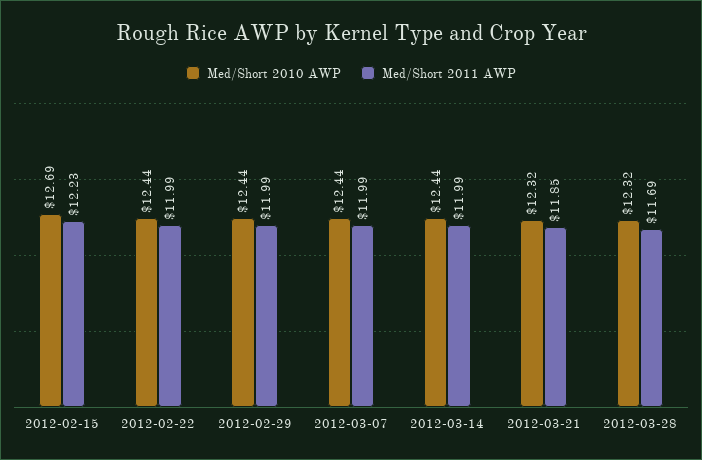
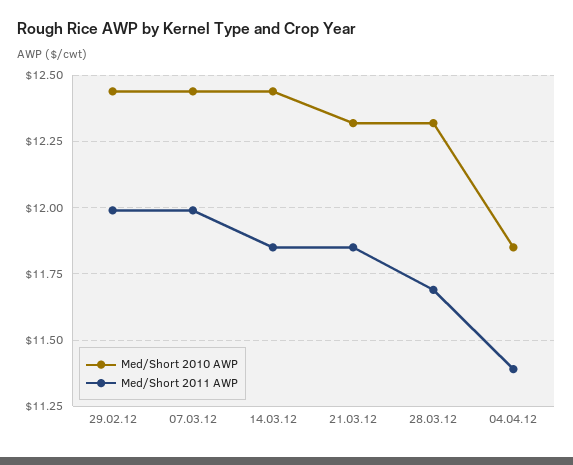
Med/Short 2010 AWP, 2012-02-15: 12.69 -> none
Med/Short 2011 AWP, 2012-02-15: 12.23 -> none
Med/Short 2010 AWP, 2012-02-22: 12.44 -> none
Med/Short 2011 AWP, 2012-02-22: 11.99 -> none
Med/Short 2011 AWP, 2012-03-14: 11.99 -> 11.85
Med/Short 2010 AWP, 04.04.12: none -> 11.85
Med/Short 2011 AWP, 04.04.12: none -> 11.4

